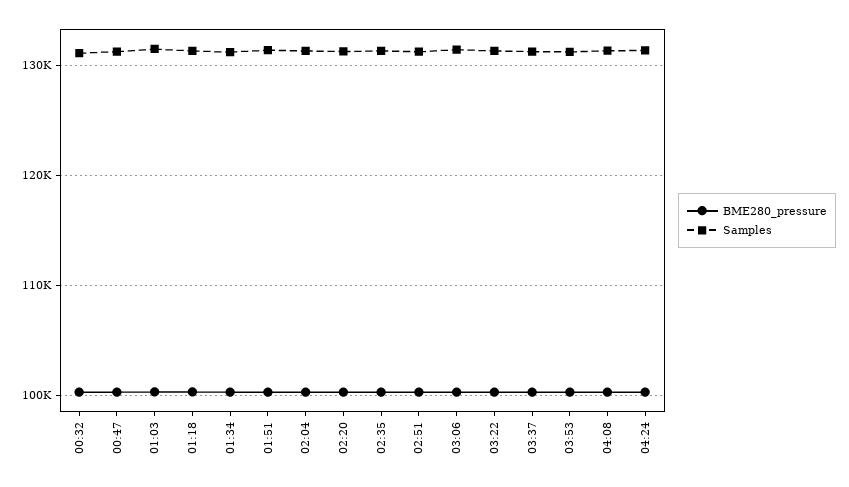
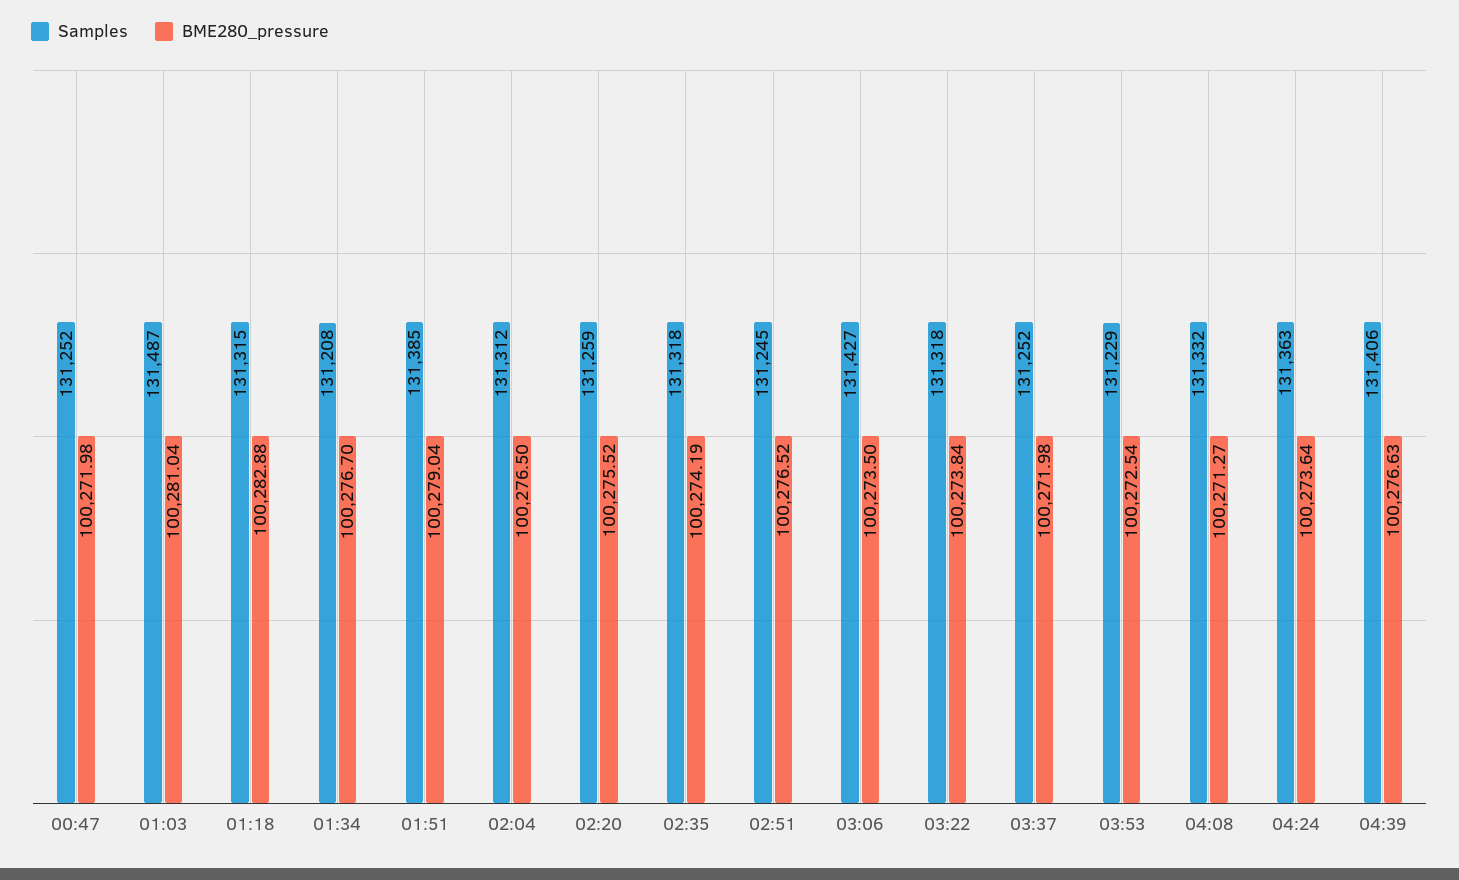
BME280_pressure, 00:32: 100000 -> none
Samples, 00:32: 131000 -> none
Samples, 04:39: none -> 131406
BME280_pressure, 04:39: none -> 100276.63

